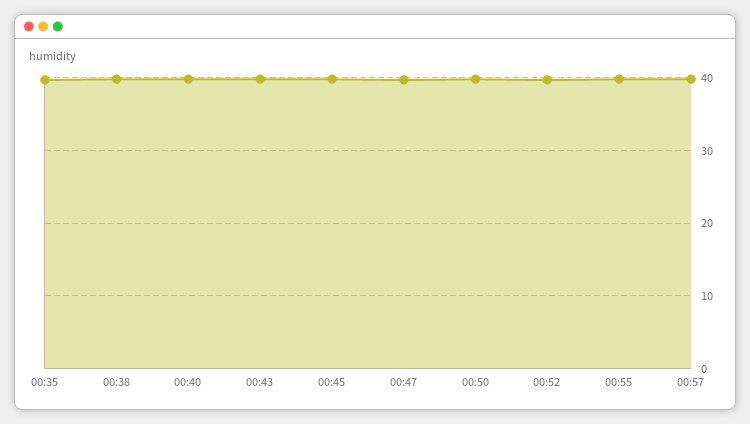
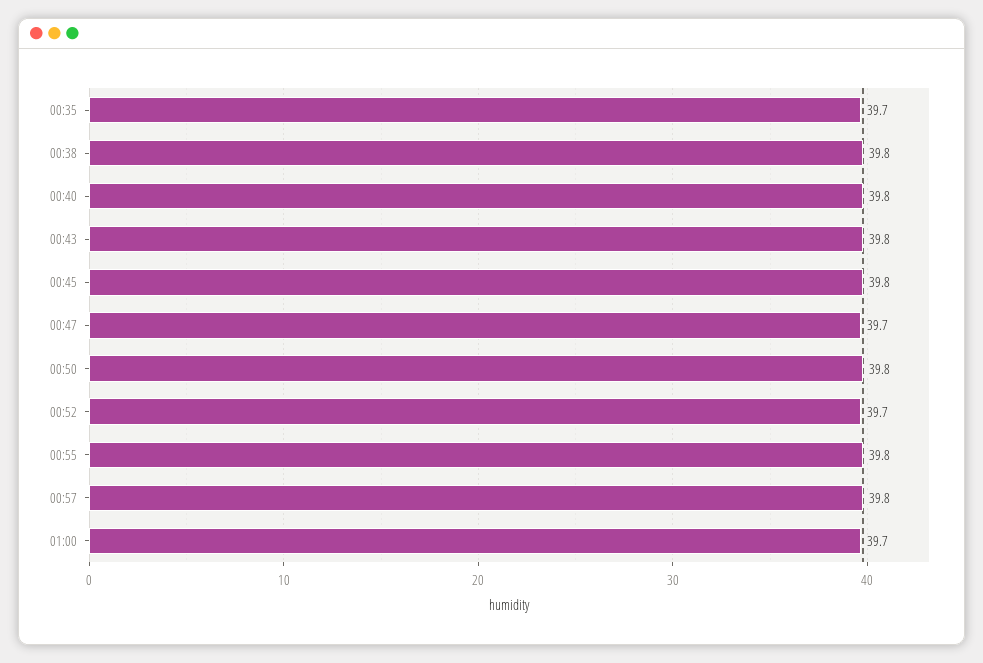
01:00: none -> 39.7

